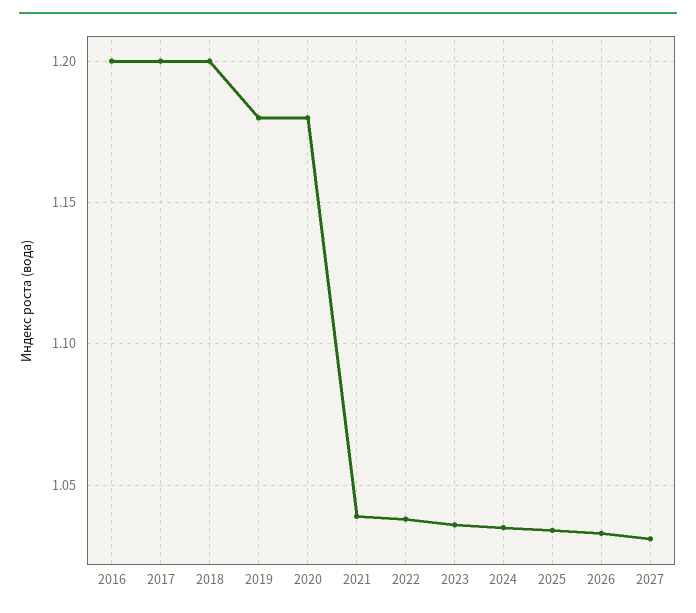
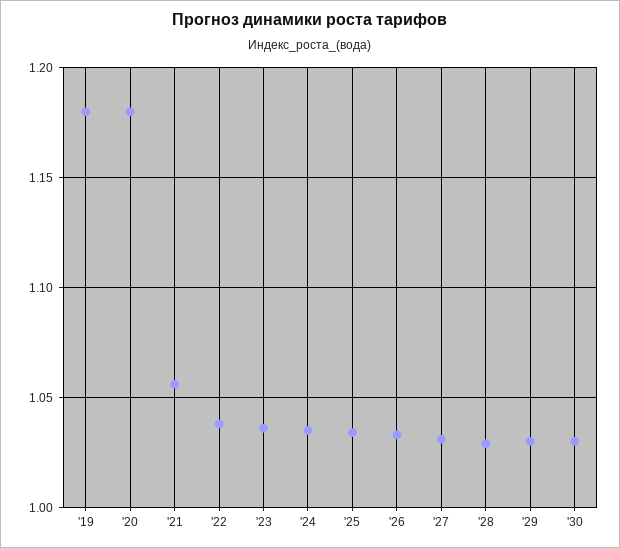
2016: 1.2 -> none
2017: 1.2 -> none
2018: 1.2 -> none
2021: 1.04 -> 1.055
'28: none -> 1.03
'29: none -> 1.03
'30: none -> 1.03

